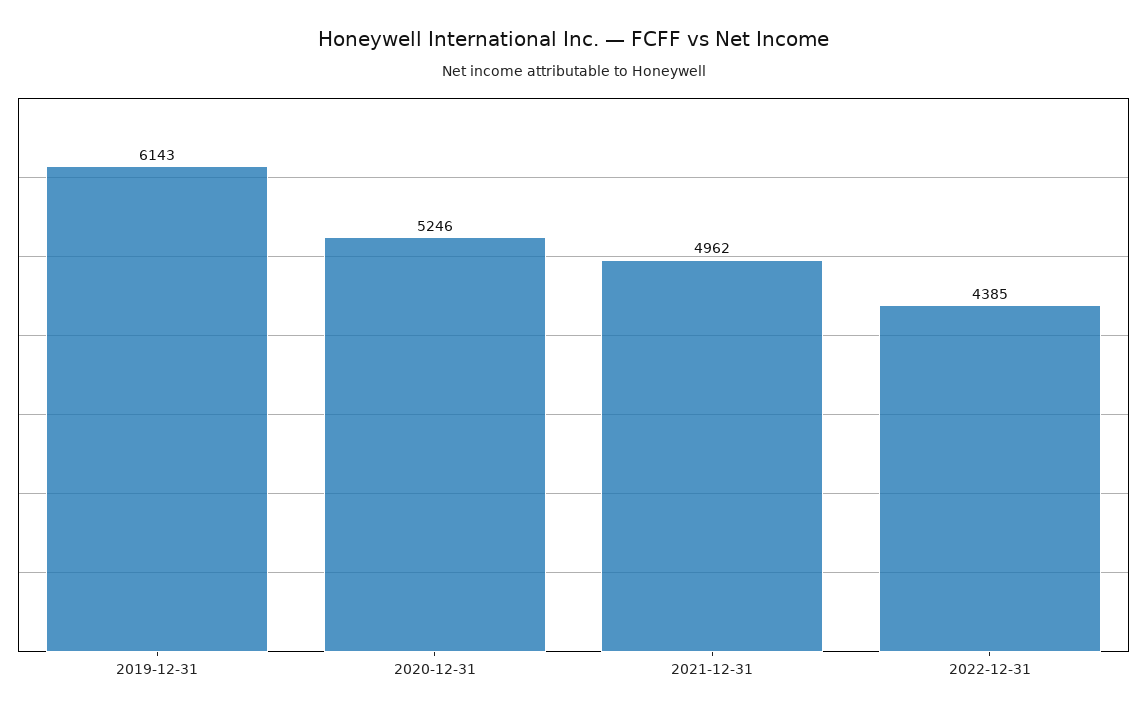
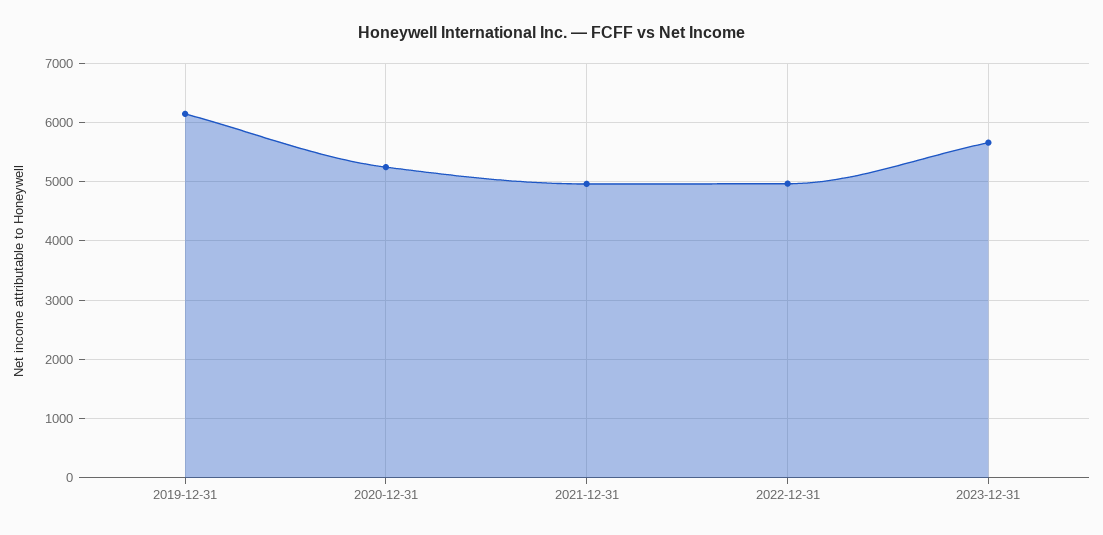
2022-12-31: 4385 -> 5000
2023-12-31: none -> 5600

